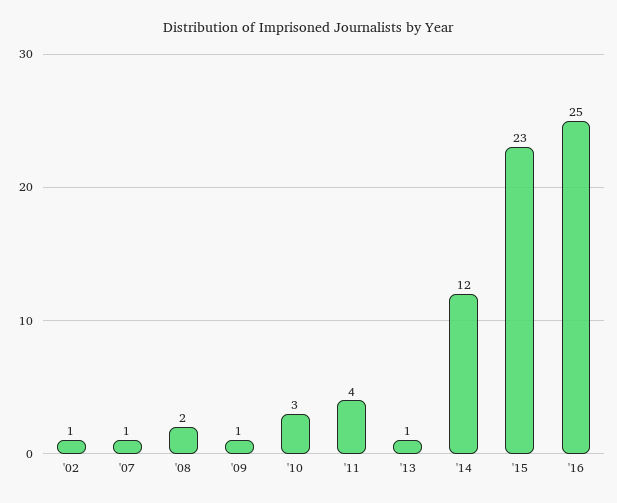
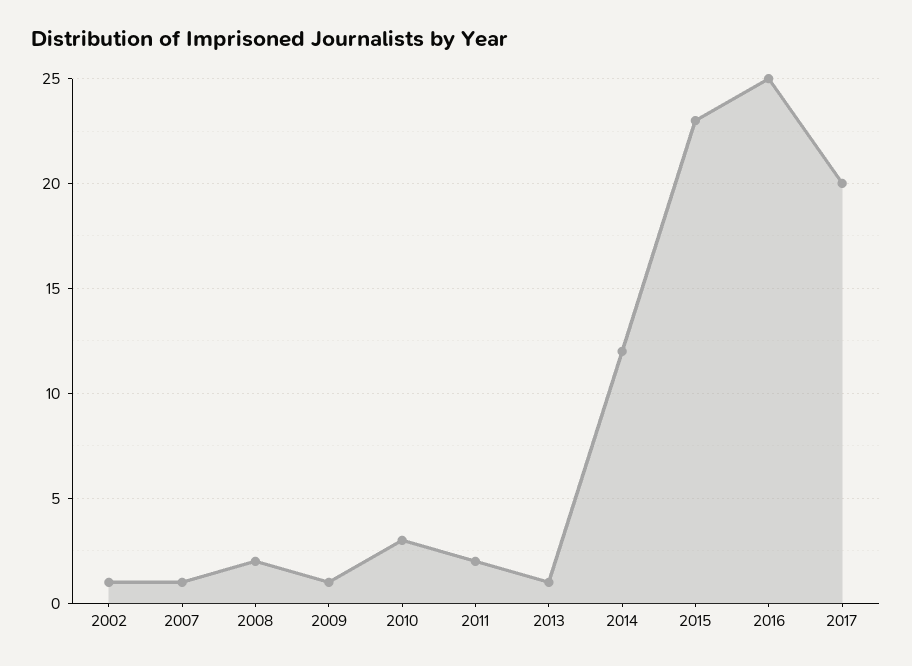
'11: 4 -> 2
2017: none -> 20

